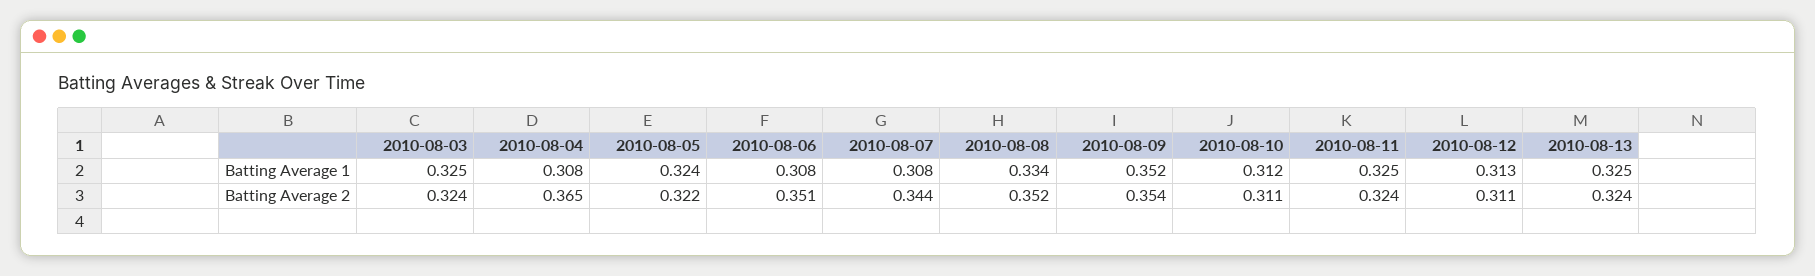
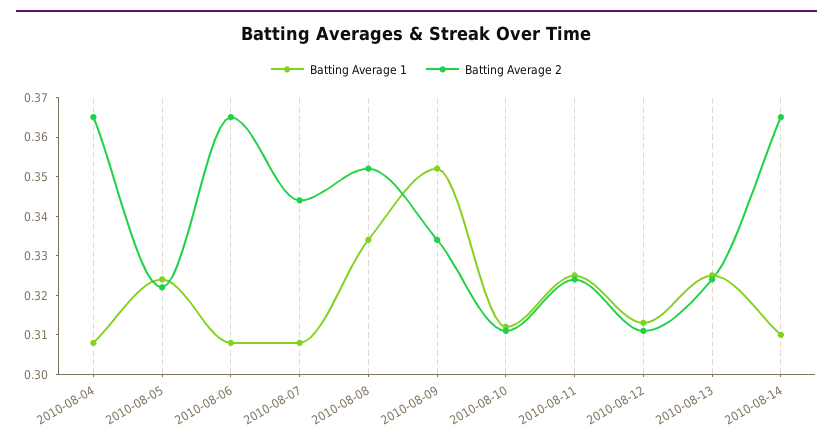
Batting Average 1, 2010-08-03: 0.325 -> none
Batting Average 2, 2010-08-03: 0.324 -> none
Batting Average 2, 2010-08-06: 0.351 -> 0.365
Batting Average 2, 2010-08-09: 0.354 -> 0.335
Batting Average 1, 2010-08-14: none -> 0.31
Batting Average 2, 2010-08-14: none -> 0.365

